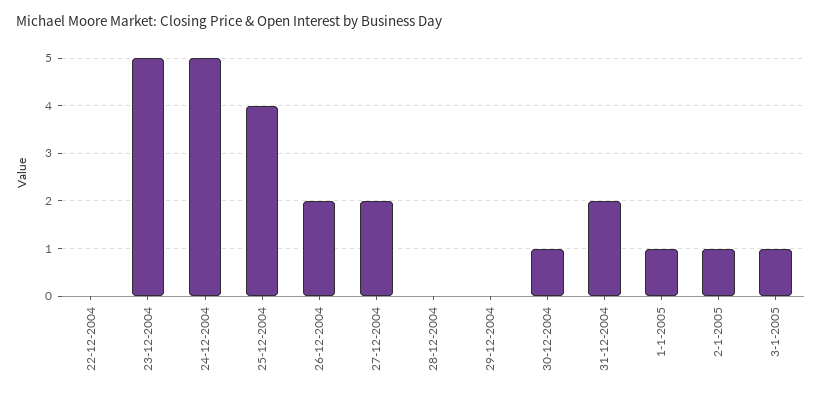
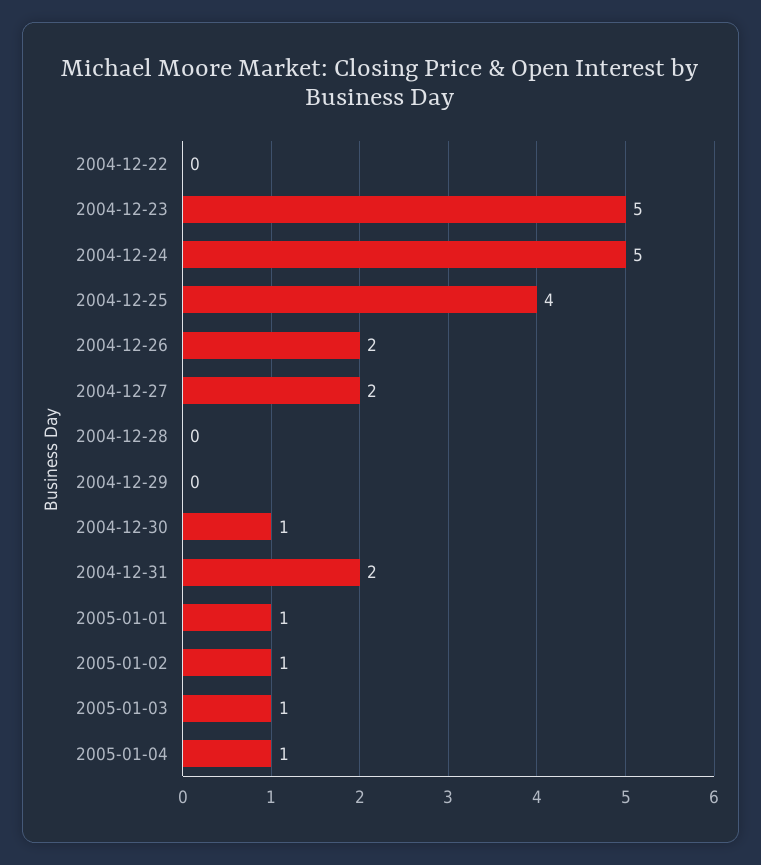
2005-01-04: none -> 1

